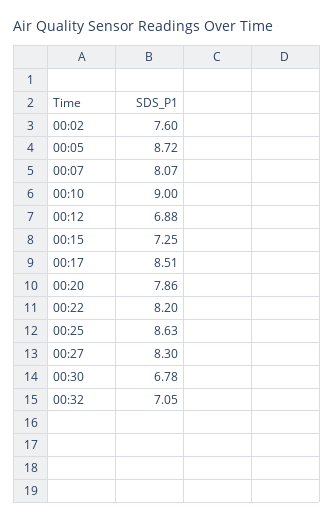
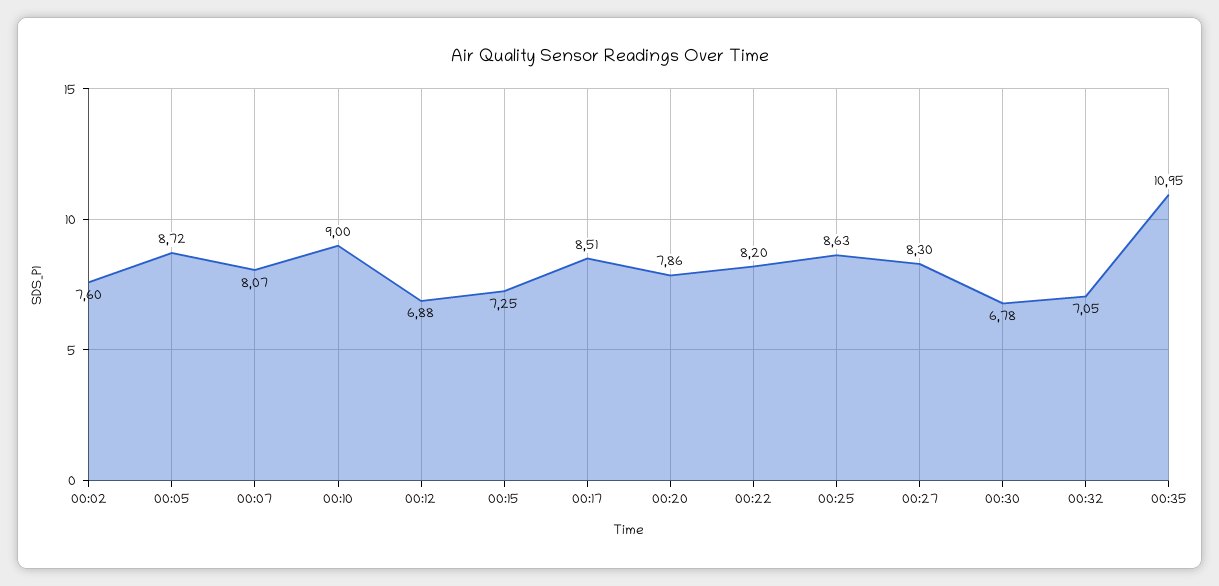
00:35: none -> 10.95

